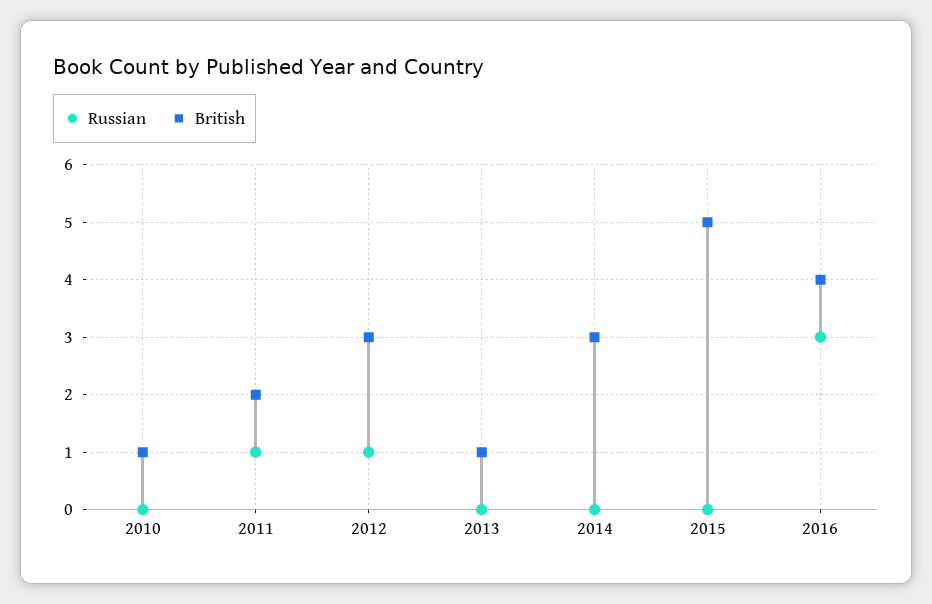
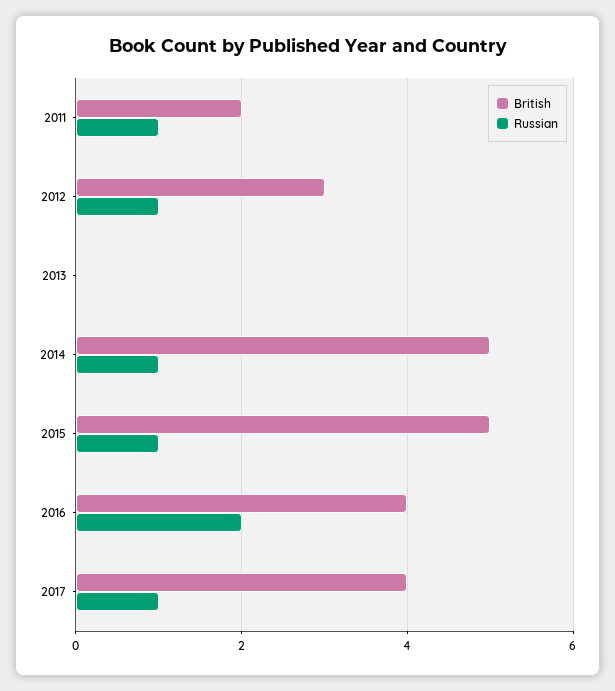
Russian, 2010: 0 -> none
British, 2010: 1 -> none
British, 2013: 1 -> 0
Russian, 2014: 0 -> 1
British, 2014: 3 -> 5
Russian, 2015: 0 -> 1
Russian, 2016: 3 -> 2
British, 2017: none -> 4
Russian, 2017: none -> 1

